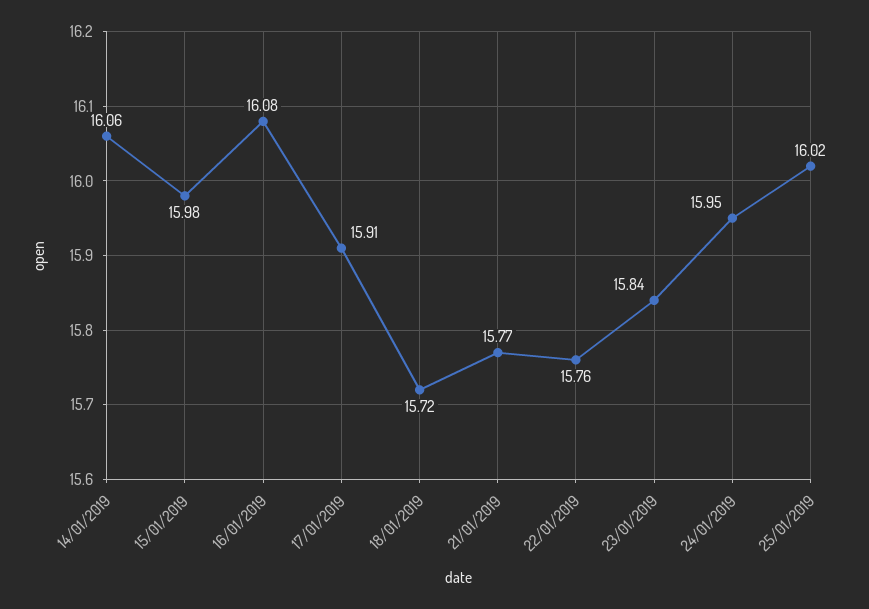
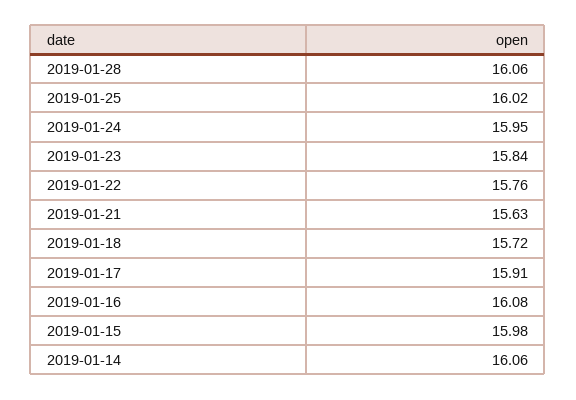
21/01/2019: 15.77 -> 15.63
2019-01-28: none -> 16.06

